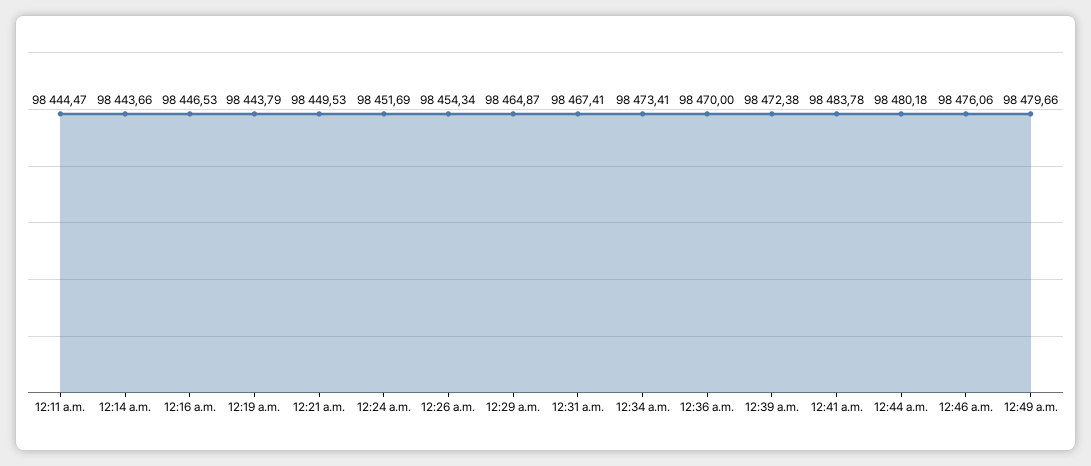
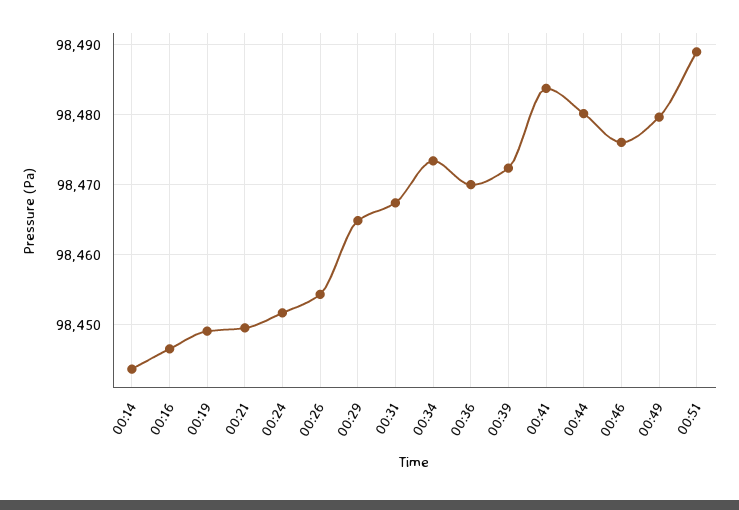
12:11 a.m.: 98444.47 -> none
12:19 a.m.: 98443.79 -> 98449
00:51: none -> 98489

